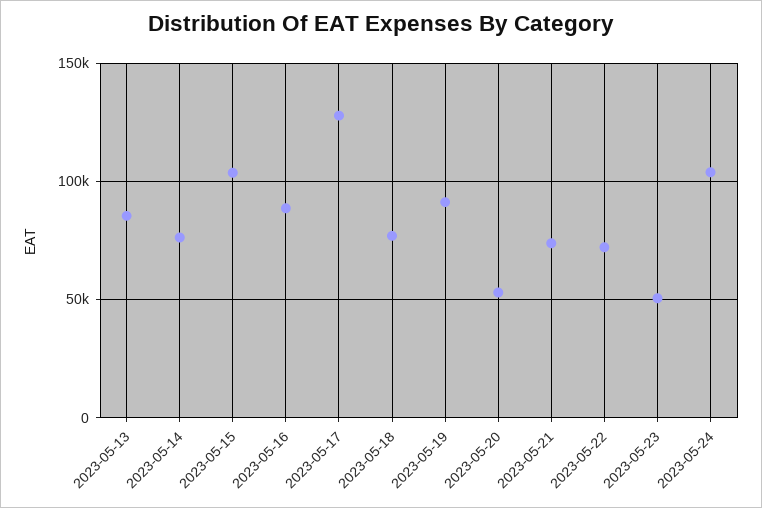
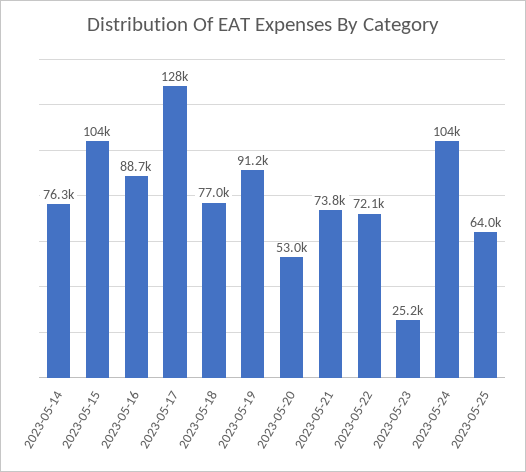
2023-05-13: 85000 -> none
2023-05-23: 50000 -> 25200
2023-05-25: none -> 64000

